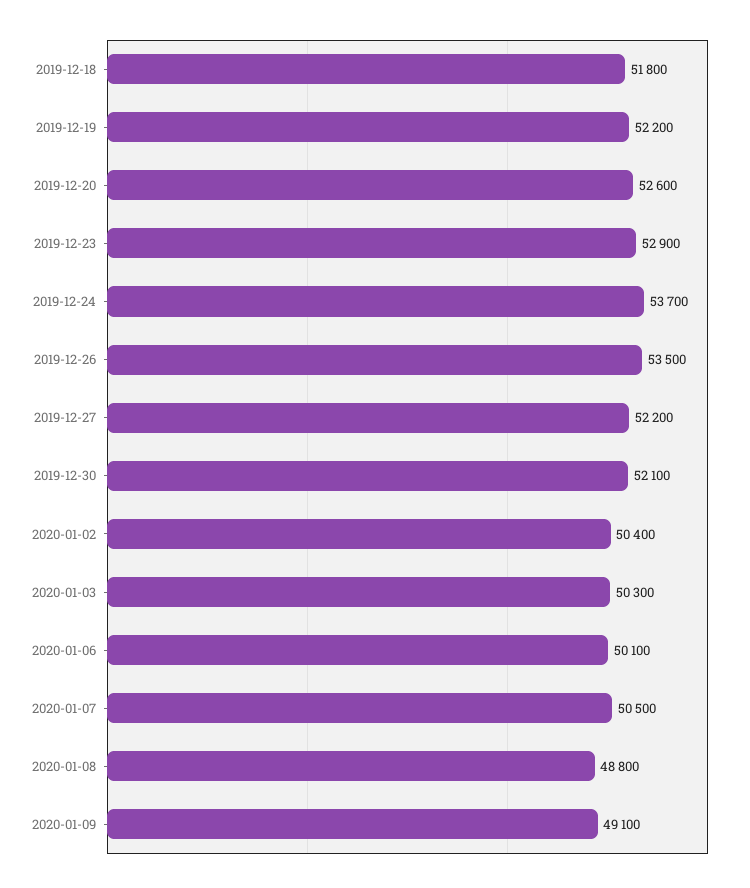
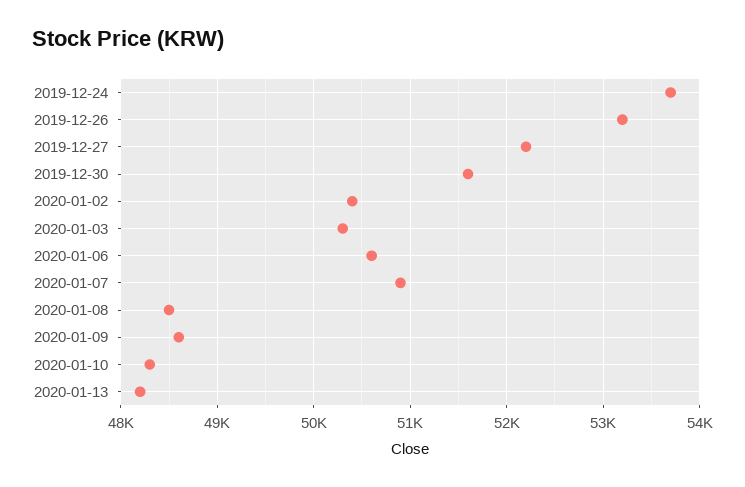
2019-12-18: 51800 -> none
2019-12-19: 52200 -> none
2019-12-20: 52600 -> none
2019-12-23: 52900 -> none
2019-12-26: 53500 -> 53200
2019-12-30: 52100 -> 51600
2020-01-06: 50100 -> 50600
2020-01-07: 50500 -> 50900
2020-01-08: 48800 -> 48500
2020-01-09: 49100 -> 48600
2020-01-10: none -> 48300
2020-01-13: none -> 48200

